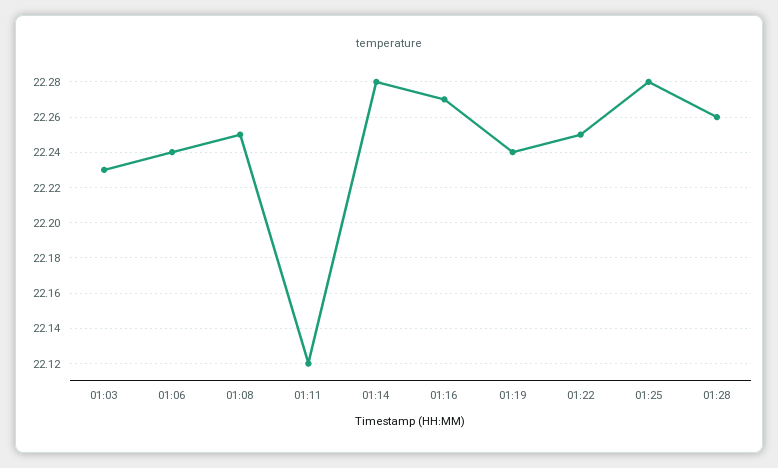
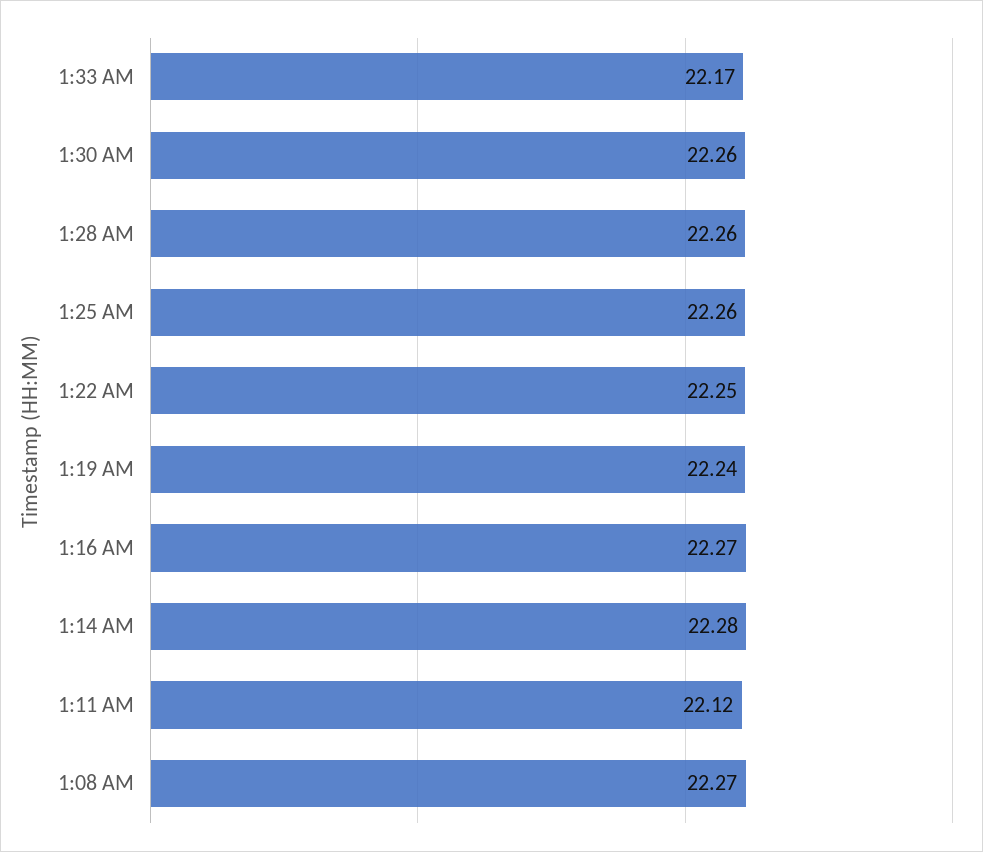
01:03: 22.23 -> none
01:06: 22.24 -> none
01:08: 22.25 -> 22.27
01:25: 22.28 -> 22.26
1:33 AM: none -> 22.17
1:30 AM: none -> 22.26

